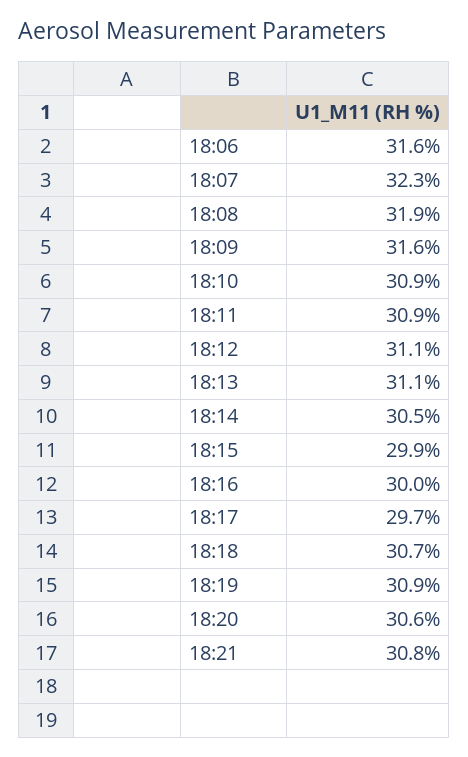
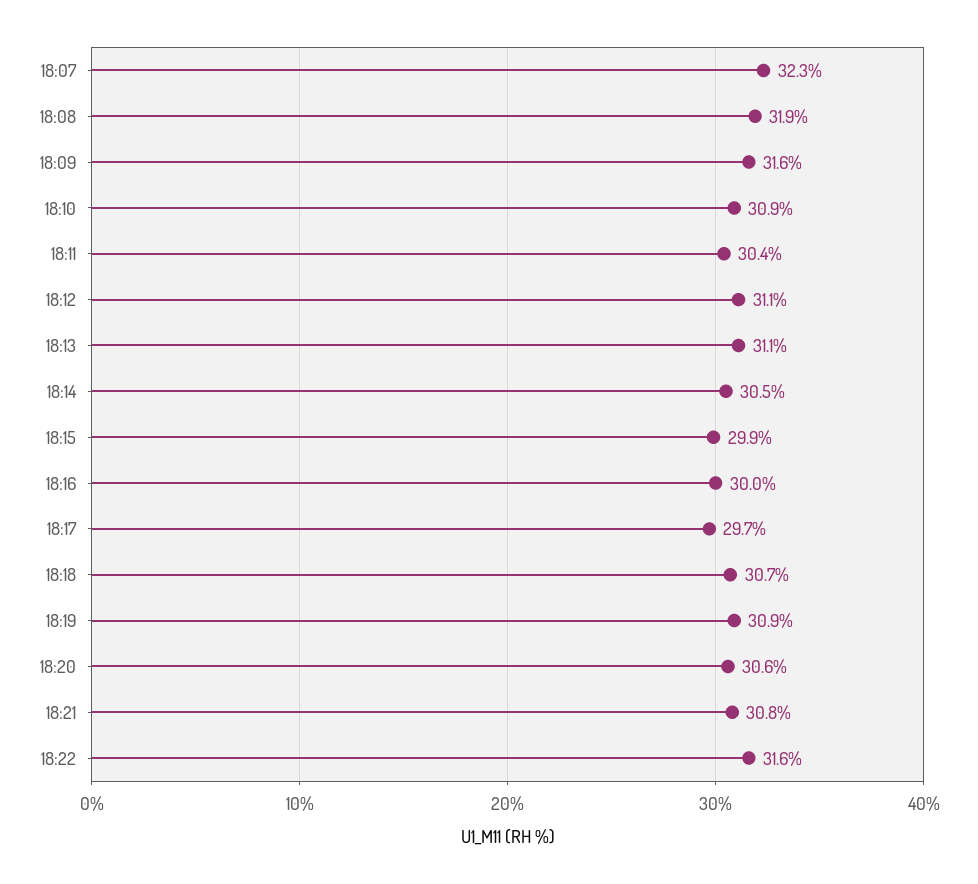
18:06: 31.6 -> none
18:11: 30.9 -> 30.4
18:22: none -> 31.6

